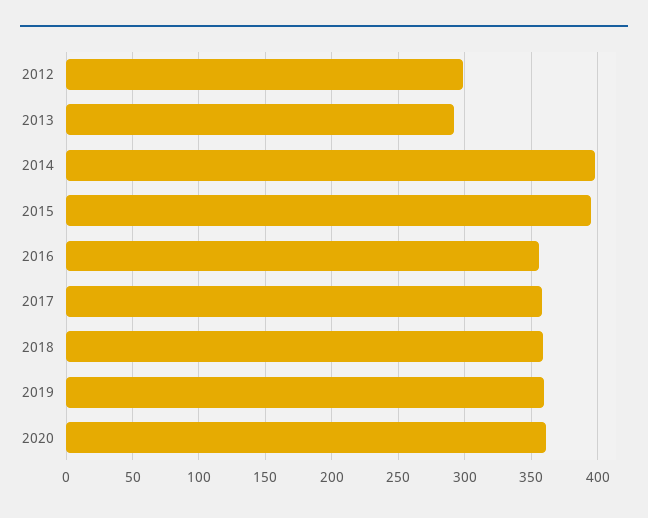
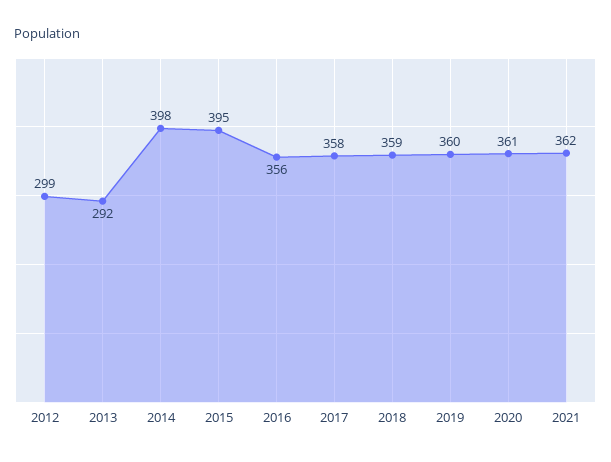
2021: none -> 362

